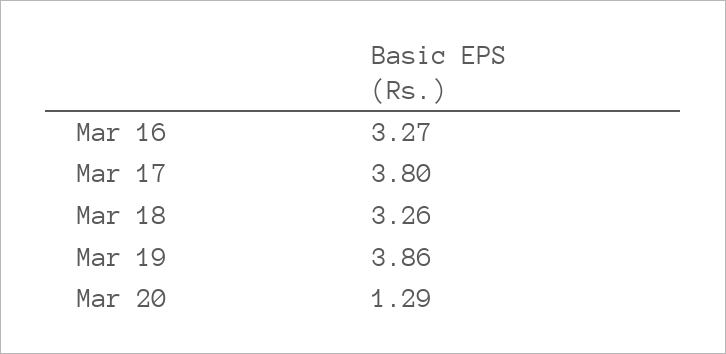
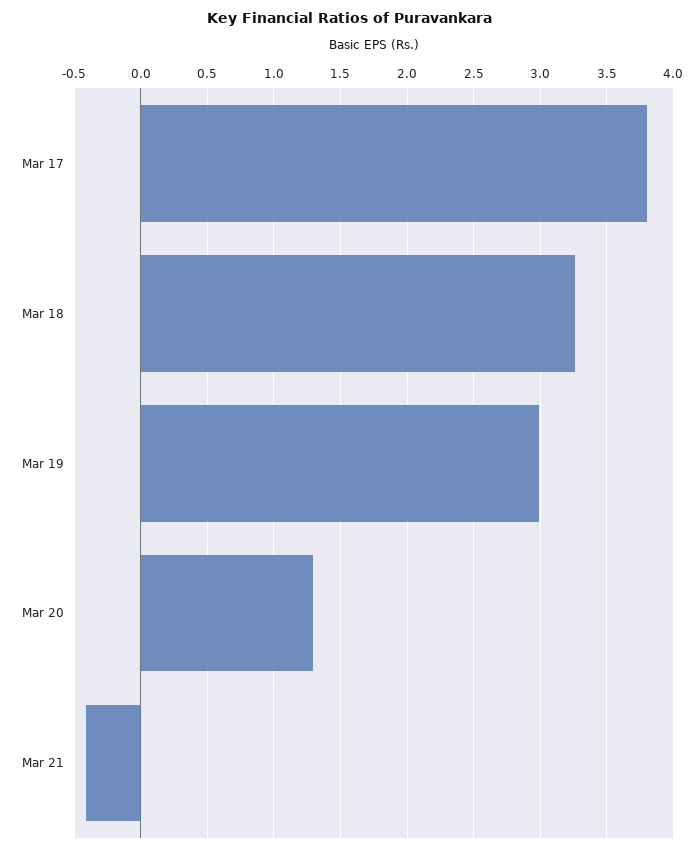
Mar 16: 3.27 -> none
Mar 19: 3.86 -> 3
Mar 21: none -> -0.4

